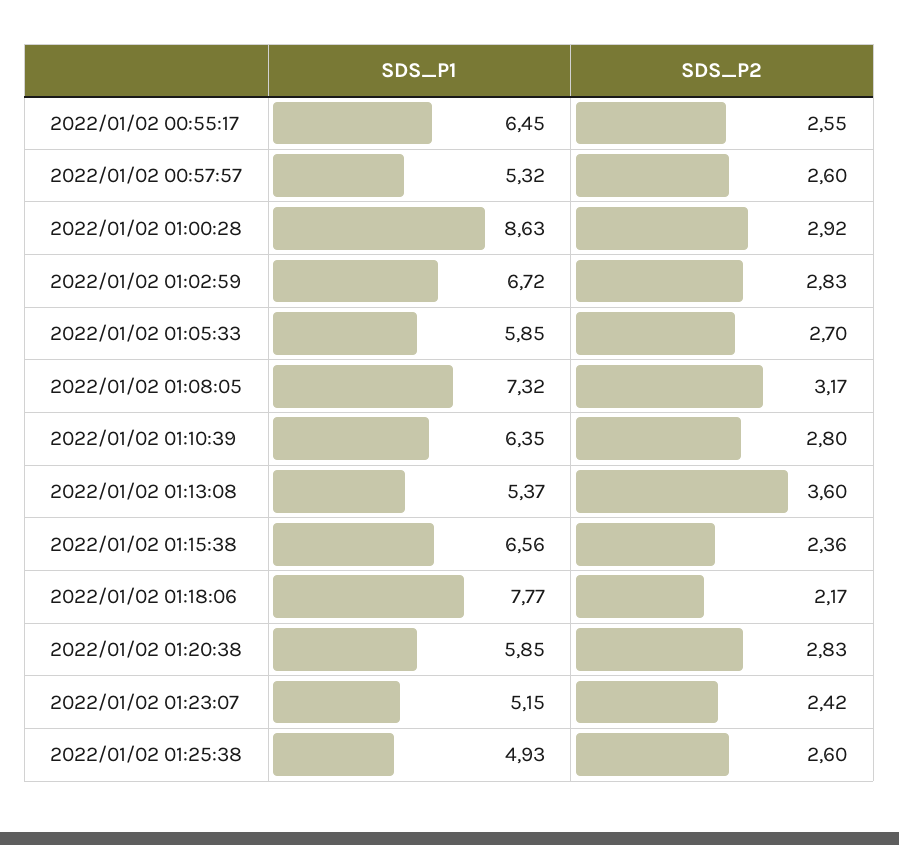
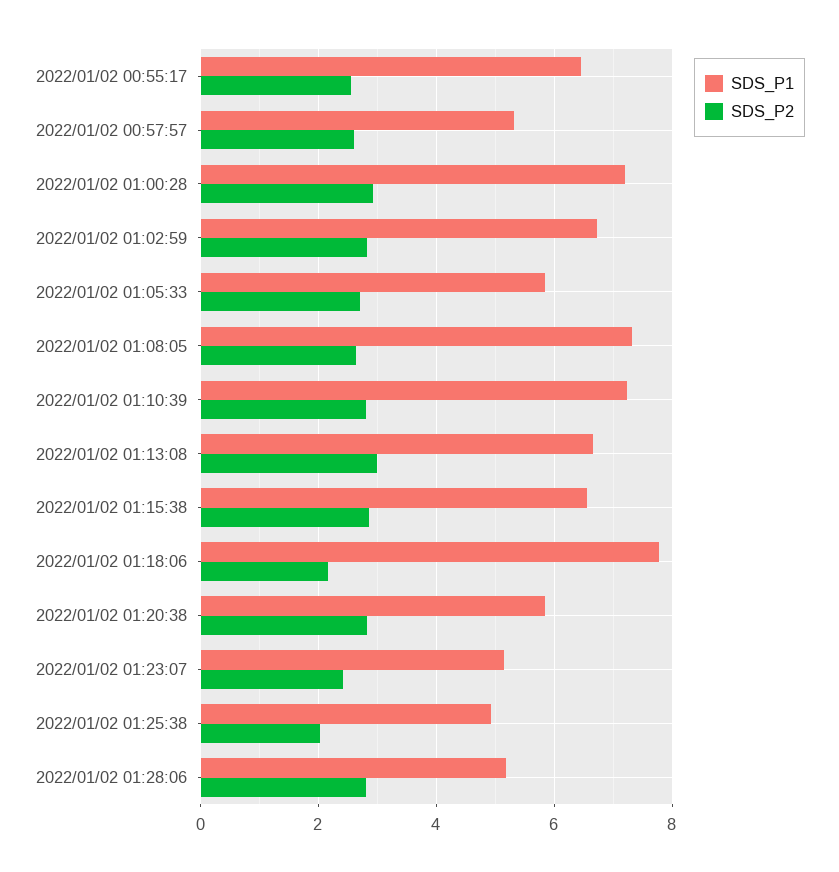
SDS_P1, 2022/01/02 01:00:28: 8.63 -> 7.2
SDS_P2, 2022/01/02 01:08:05: 3.17 -> 2.6
SDS_P1, 2022/01/02 01:10:39: 6.35 -> 7.2
SDS_P1, 2022/01/02 01:13:08: 5.37 -> 6.6
SDS_P2, 2022/01/02 01:13:08: 3.6 -> 3
SDS_P2, 2022/01/02 01:15:38: 2.36 -> 2.8
SDS_P2, 2022/01/02 01:25:38: 2.6 -> 2
SDS_P1, 2022/01/02 01:28:06: none -> 5.2
SDS_P2, 2022/01/02 01:28:06: none -> 2.8

